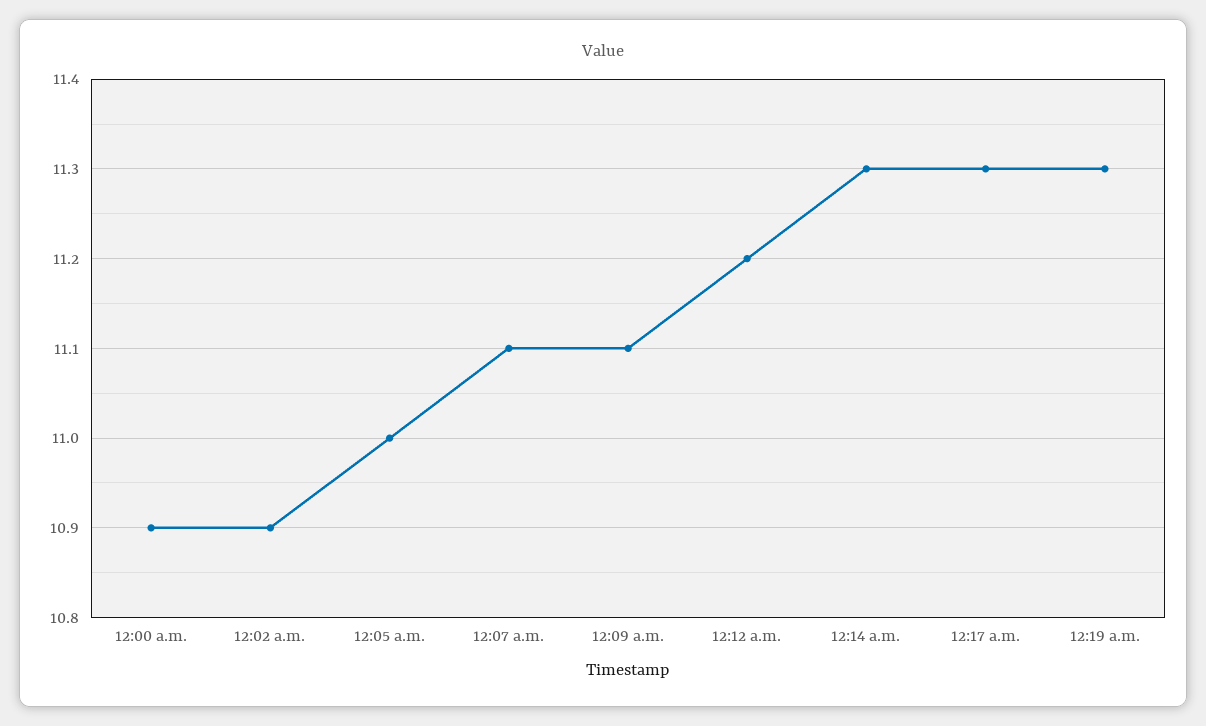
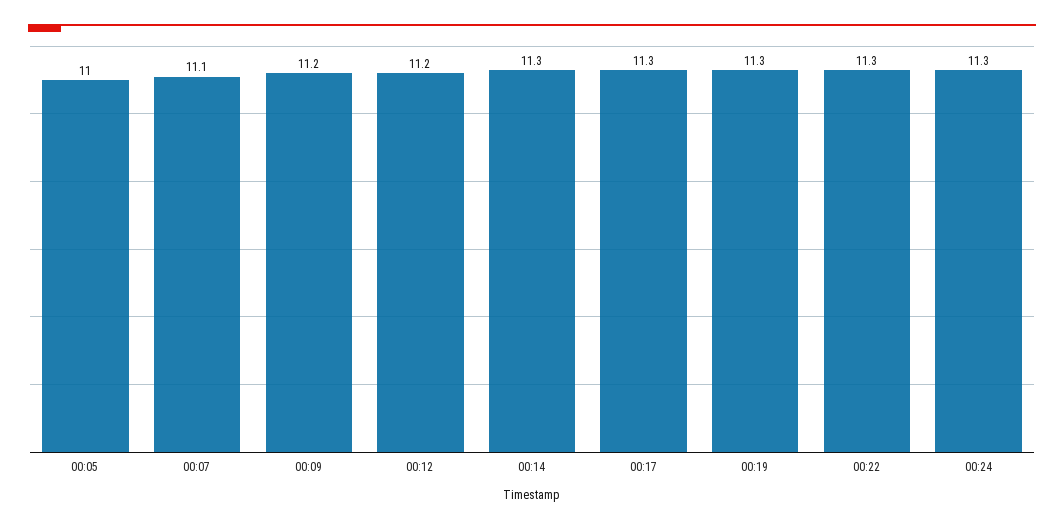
12:00 a.m.: 10.9 -> none
12:02 a.m.: 10.9 -> none
12:09 a.m.: 11.1 -> 11.2
00:22: none -> 11.3
00:24: none -> 11.3

